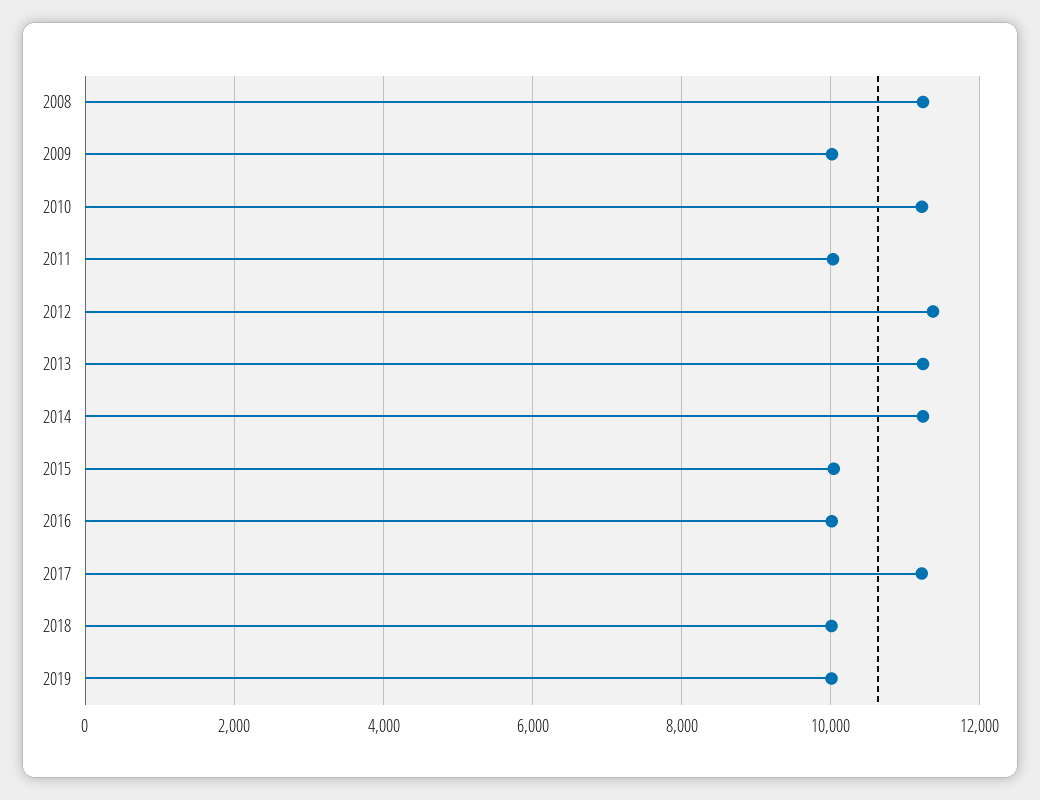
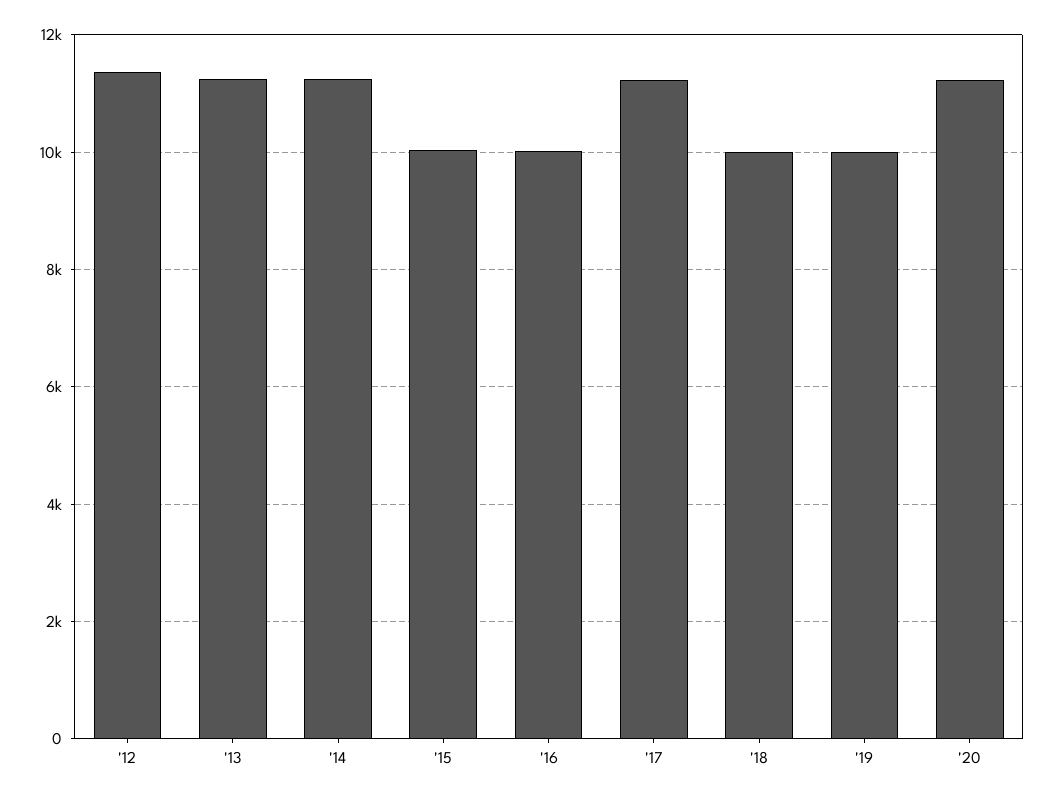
2008: 11200 -> none
2009: 10000 -> none
2010: 11200 -> none
2011: 10000 -> none
'20: none -> 11200

